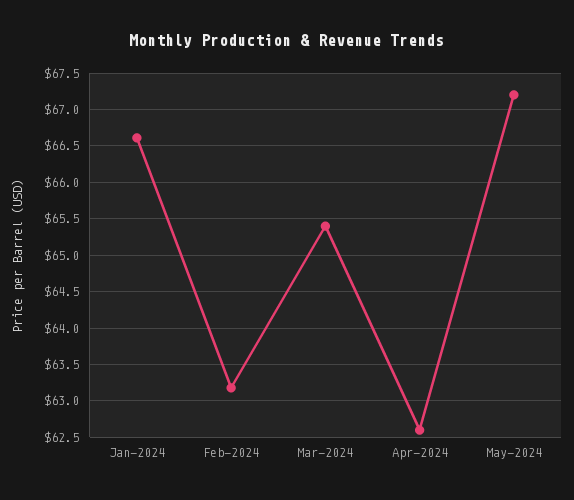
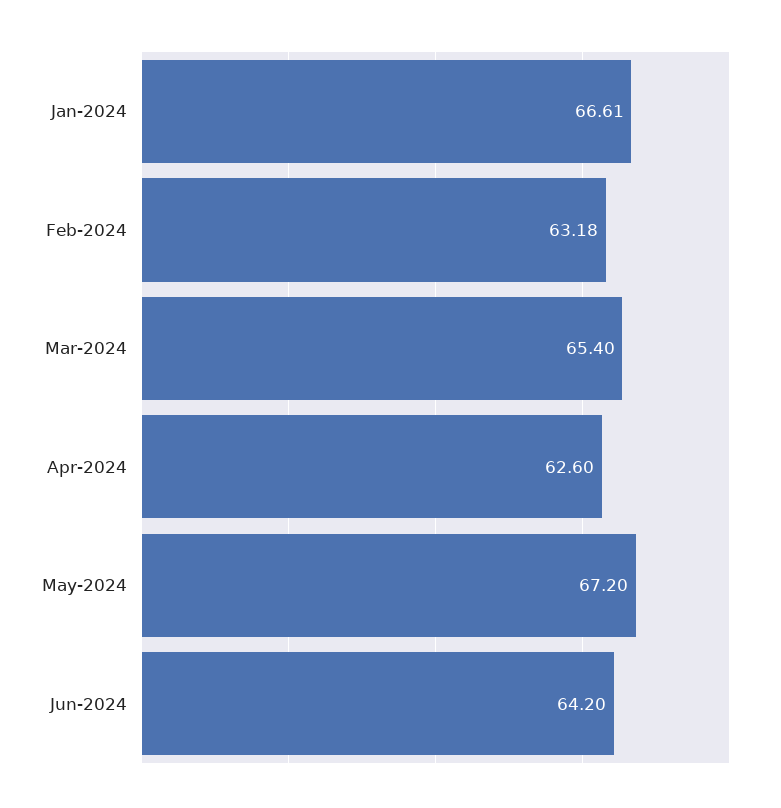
Jun-2024: none -> 64.2

